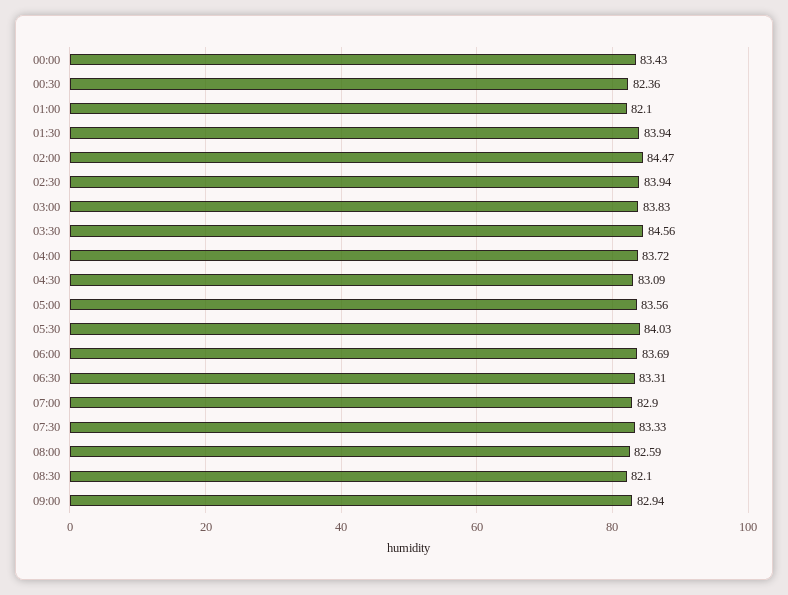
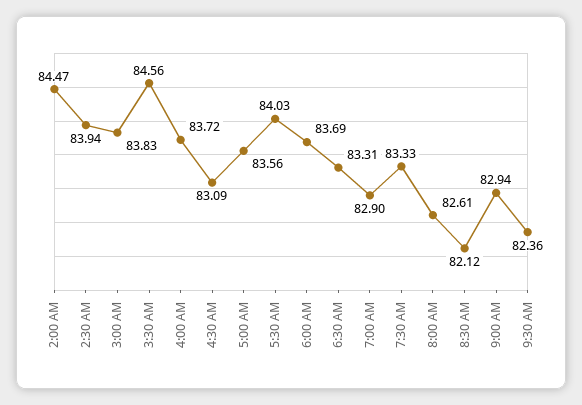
00:00: 83.43 -> none
00:30: 82.36 -> none
01:00: 82.1 -> none
01:30: 83.94 -> none
08:00: 82.59 -> 82.61
08:30: 82.1 -> 82.12
9:30 AM: none -> 82.36

